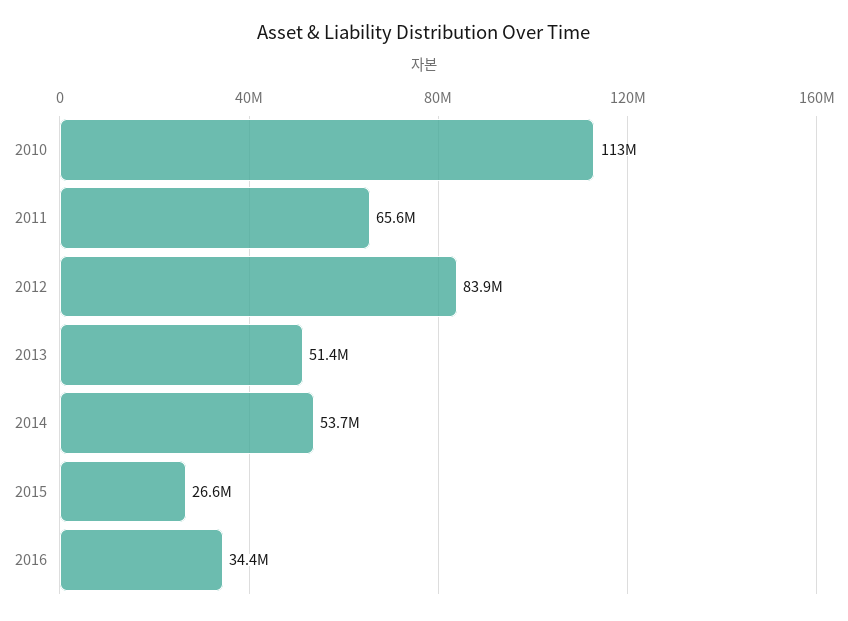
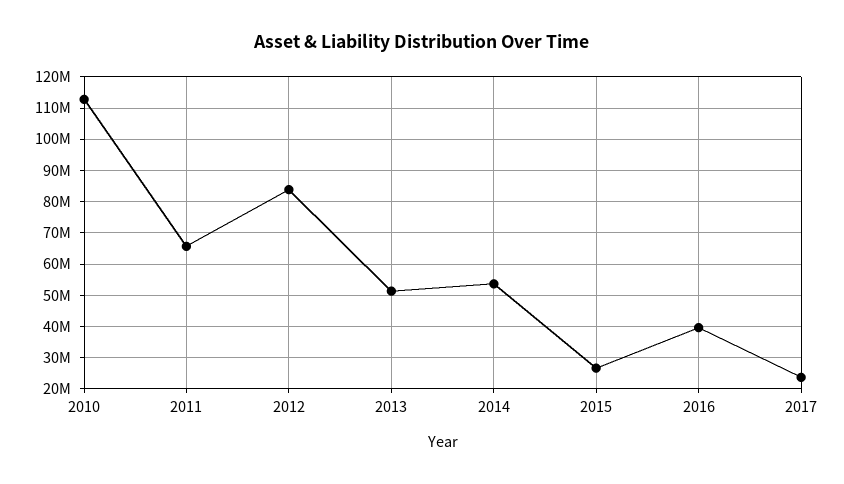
2016: 34400000 -> 40000000
2017: none -> 24000000

